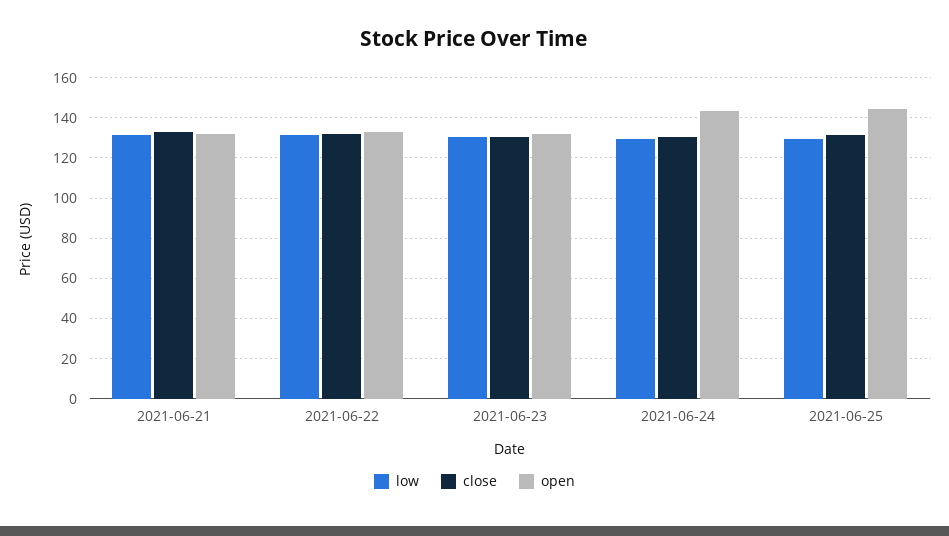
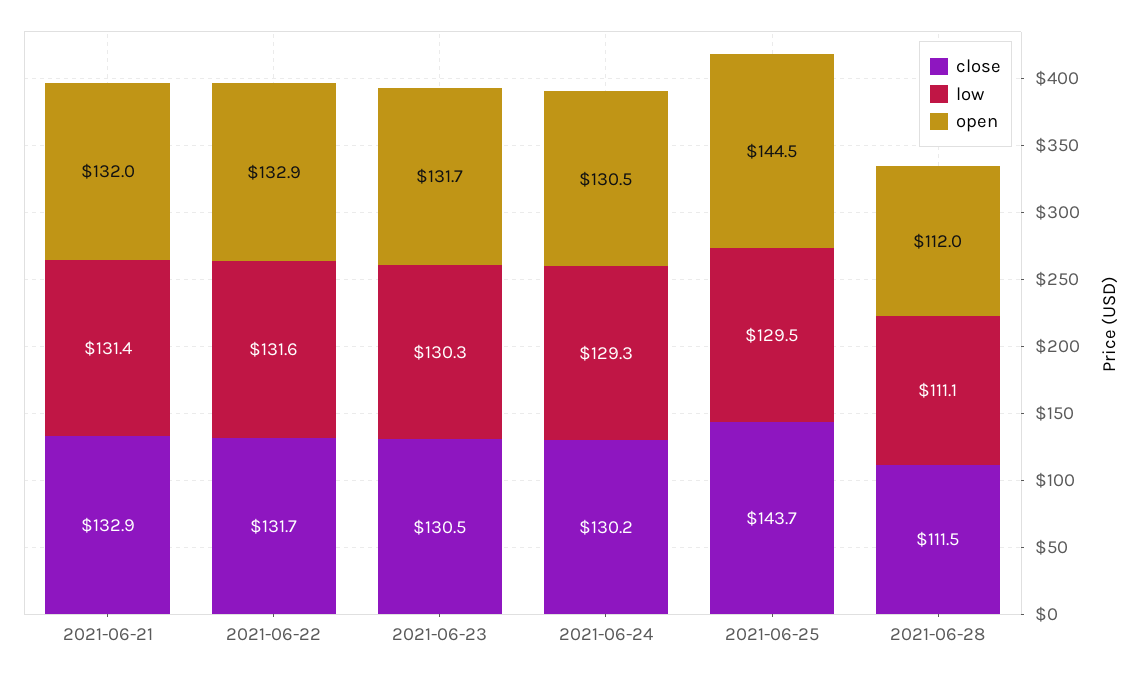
open, 2021-06-24: 145 -> 130.5
close, 2021-06-25: 130 -> 143.7
close, 2021-06-28: none -> 111.5
low, 2021-06-28: none -> 111.1
open, 2021-06-28: none -> 112

